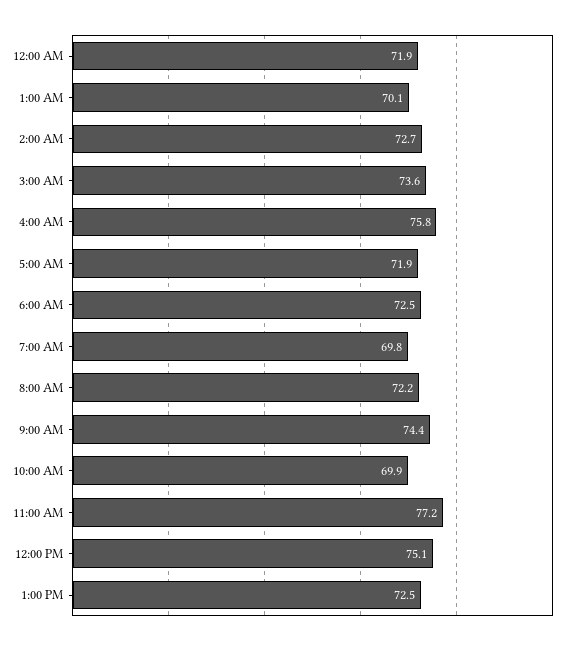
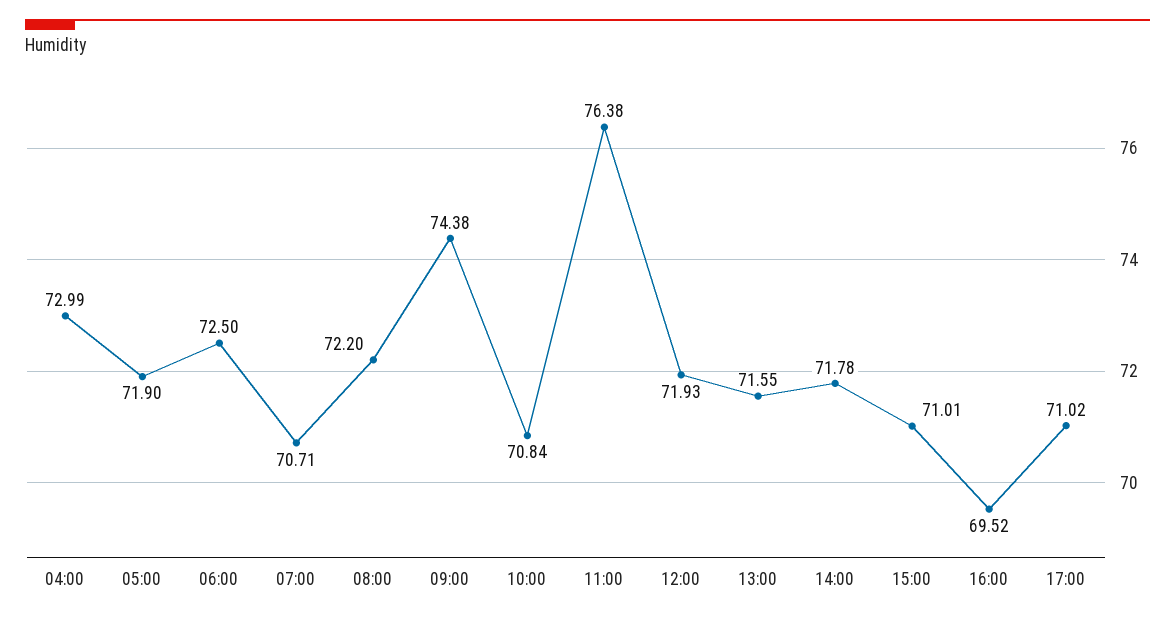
12:00 AM: 71.9 -> none
1:00 AM: 70.1 -> none
2:00 AM: 72.7 -> none
3:00 AM: 73.6 -> none
4:00 AM: 75.8 -> 72.99
7:00 AM: 69.8 -> 70.71
10:00 AM: 69.9 -> 70.84
11:00 AM: 77.2 -> 76.38
12:00 PM: 75.1 -> 71.93
1:00 PM: 72.5 -> 71.55
14:00: none -> 71.78
15:00: none -> 71.01
16:00: none -> 69.52
17:00: none -> 71.02

